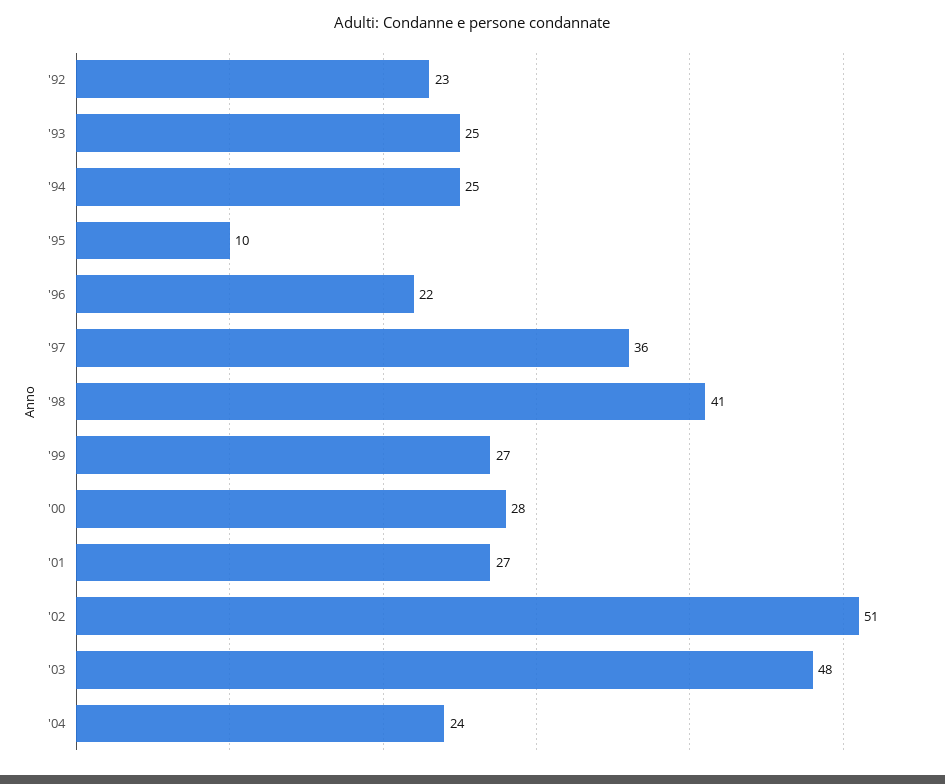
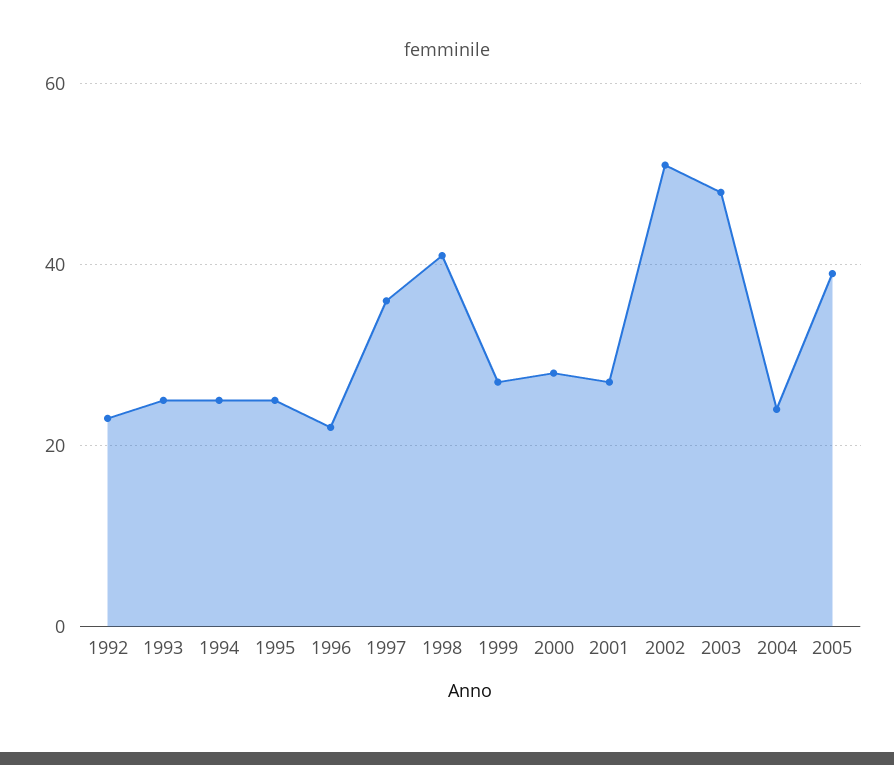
'95: 10 -> 25
2005: none -> 40

